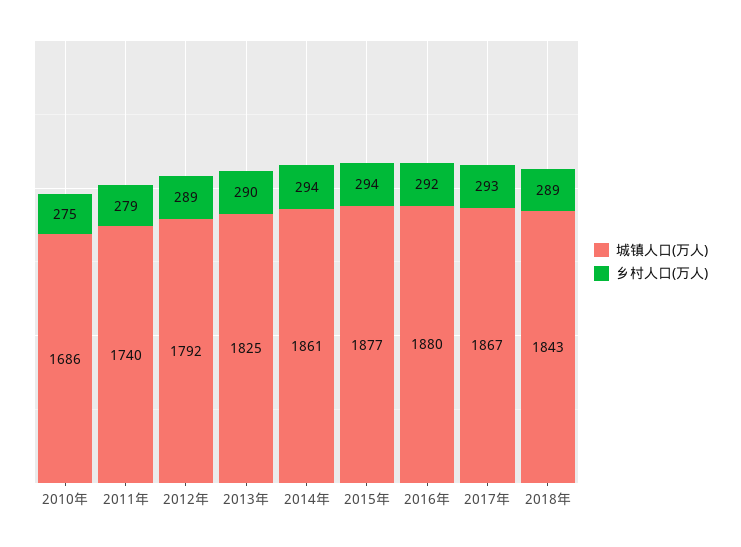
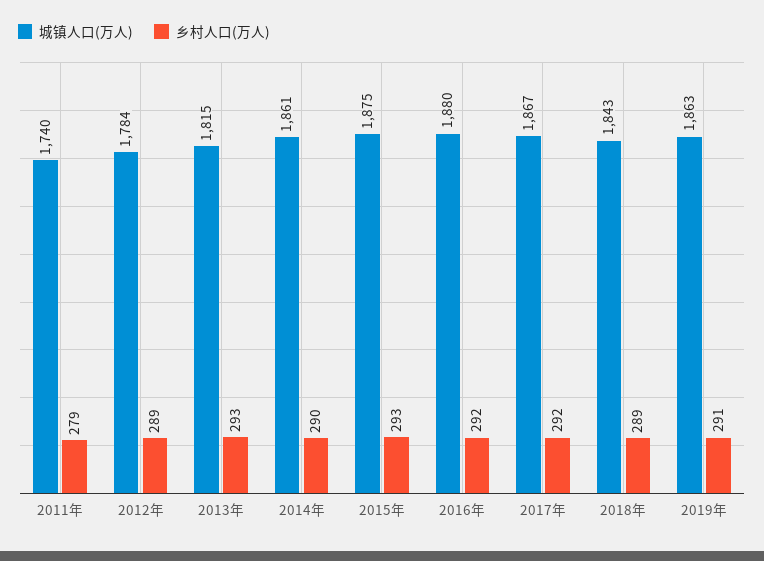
城镇人口(万人), 2010年: 1686 -> none
乡村人口(万人), 2010年: 275 -> none
城镇人口(万人), 2012年: 1792 -> 1784
城镇人口(万人), 2013年: 1825 -> 1815
乡村人口(万人), 2013年: 290 -> 293
乡村人口(万人), 2014年: 294 -> 290
城镇人口(万人), 2015年: 1877 -> 1875
乡村人口(万人), 2015年: 294 -> 293
乡村人口(万人), 2017年: 293 -> 292
城镇人口(万人), 2019年: none -> 1863
乡村人口(万人), 2019年: none -> 291

